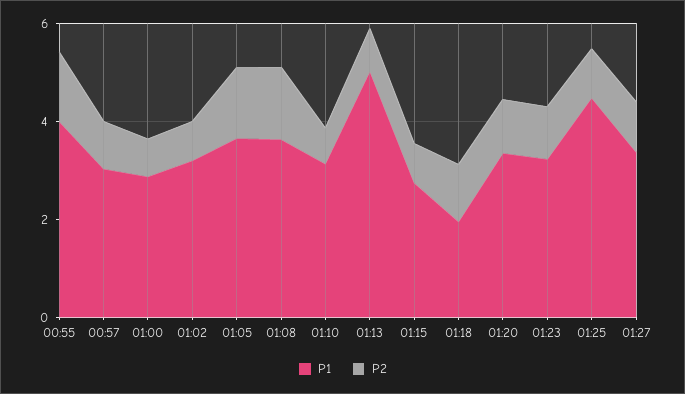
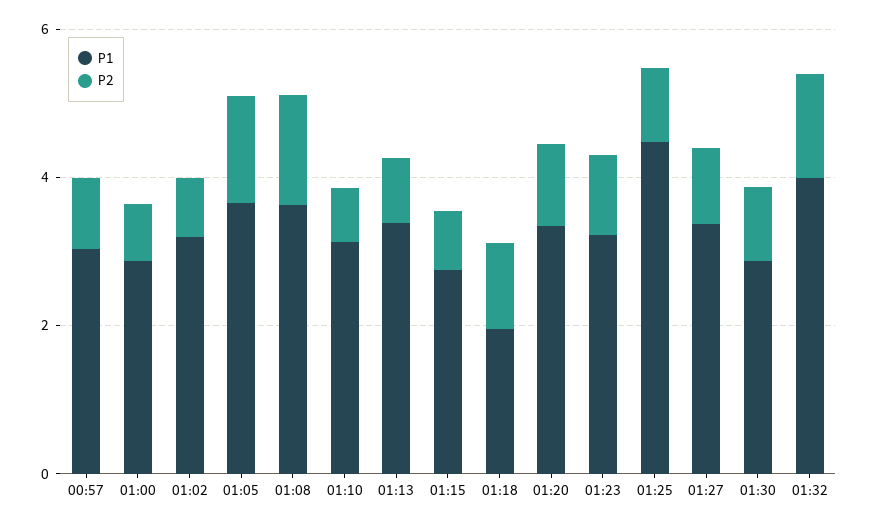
P1, 00:55: 4 -> none
P2, 00:55: 1.5 -> none
P1, 01:13: 5 -> 3.5
P1, 01:30: none -> 3
P2, 01:30: none -> 1
P1, 01:32: none -> 4
P2, 01:32: none -> 1.5

